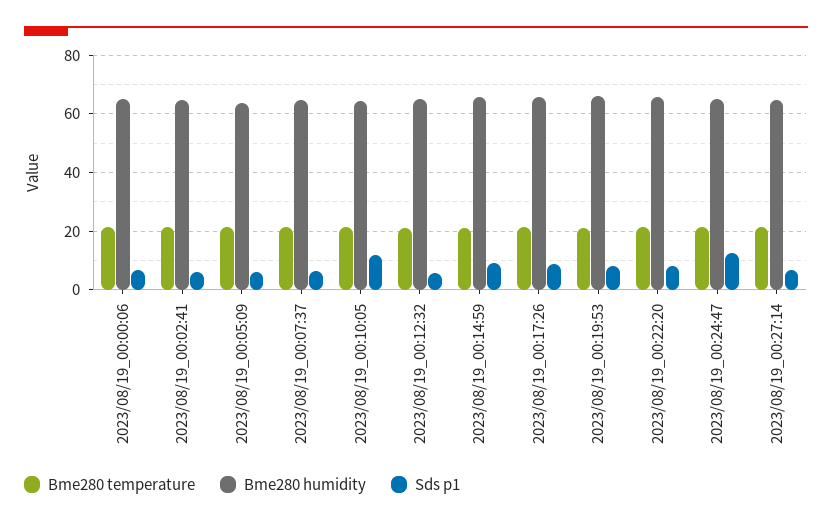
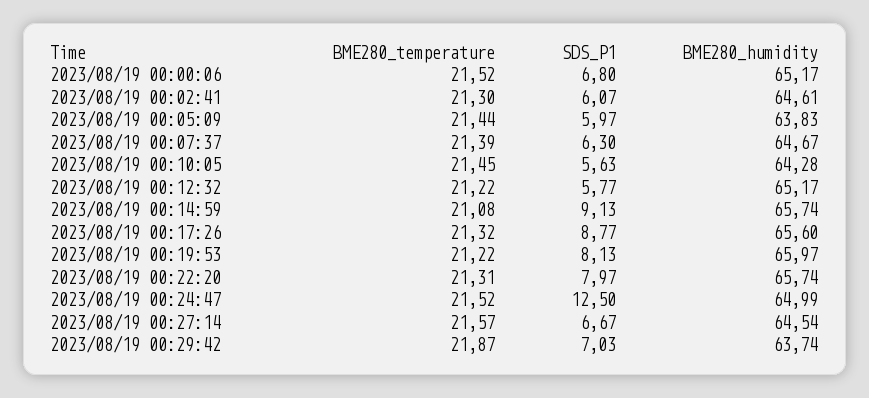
Sds p1, 2023/08/19_00:10:05: 12.5 -> 5.63
Bme280 temperature, 2023/08/19 00:29:42: none -> 21.87
Sds p1, 2023/08/19 00:29:42: none -> 7.03
Bme280 humidity, 2023/08/19 00:29:42: none -> 63.74

